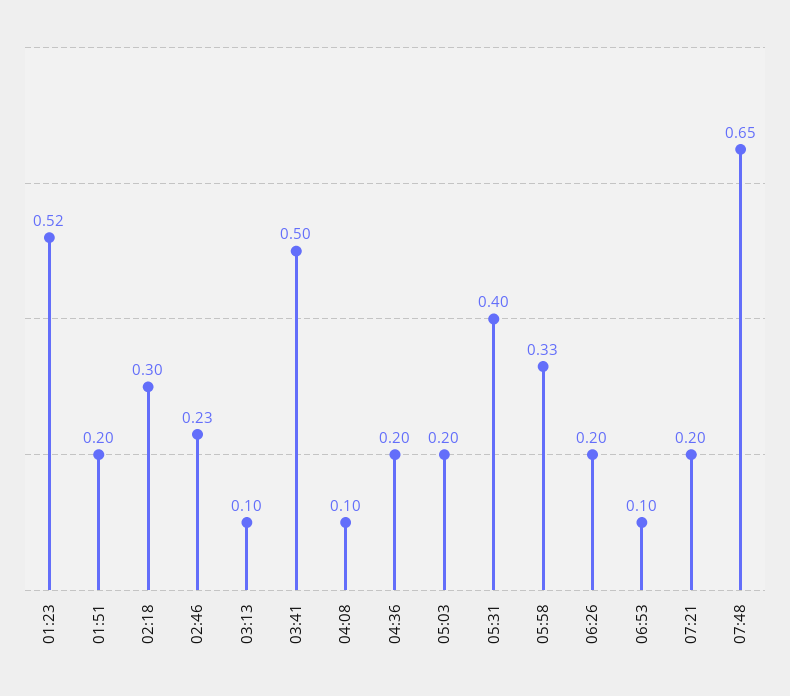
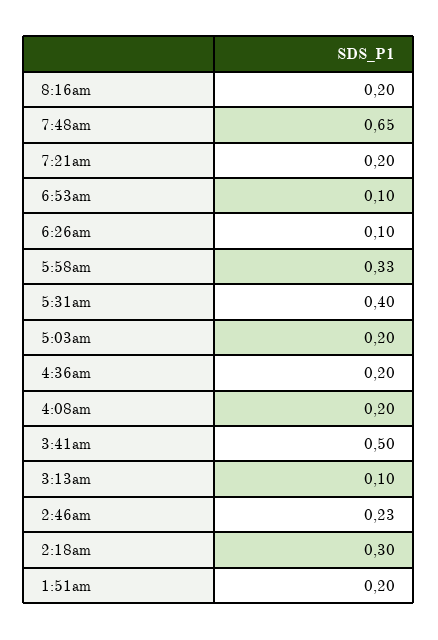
01:23: 0.52 -> none
04:08: 0.1 -> 0.2
06:26: 0.2 -> 0.1
8:16am: none -> 0.2

